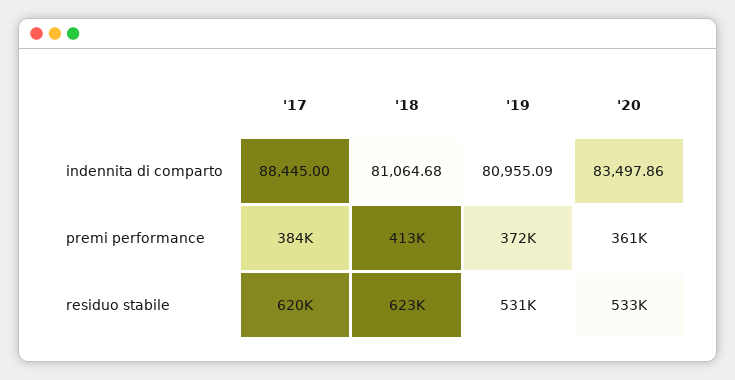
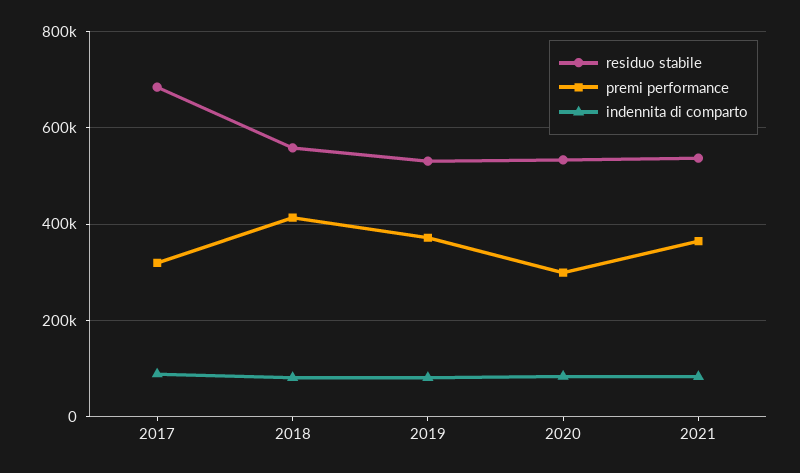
premi performance, '17: 384000 -> 320000
premi performance, '20: 361000 -> 300000
residuo stabile, '17: 620000 -> 680000
residuo stabile, '18: 623000 -> 560000
residuo stabile, 2021: none -> 540000
premi performance, 2021: none -> 360000
indennita di comparto, 2021: none -> 80000

